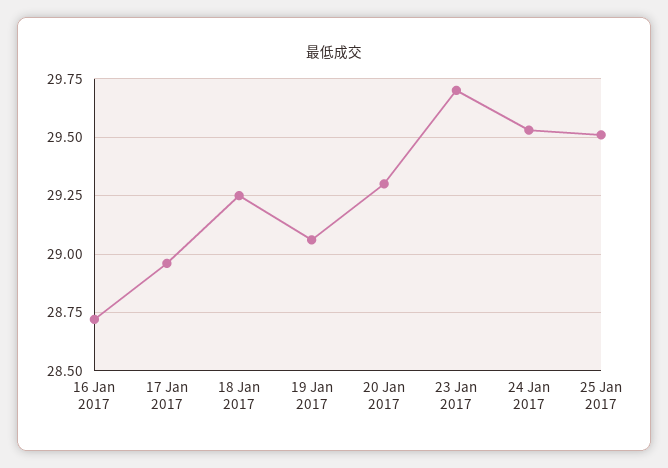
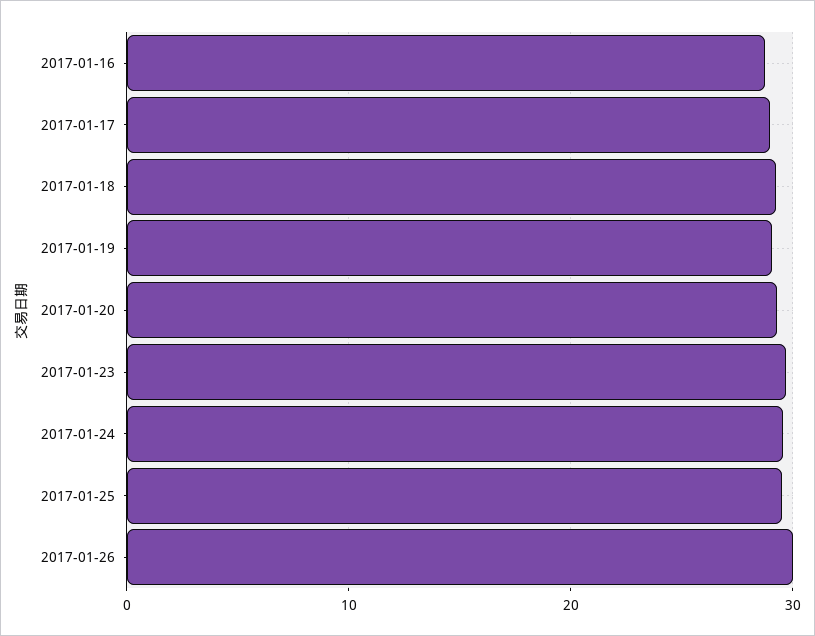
2017-01-26: none -> 30

